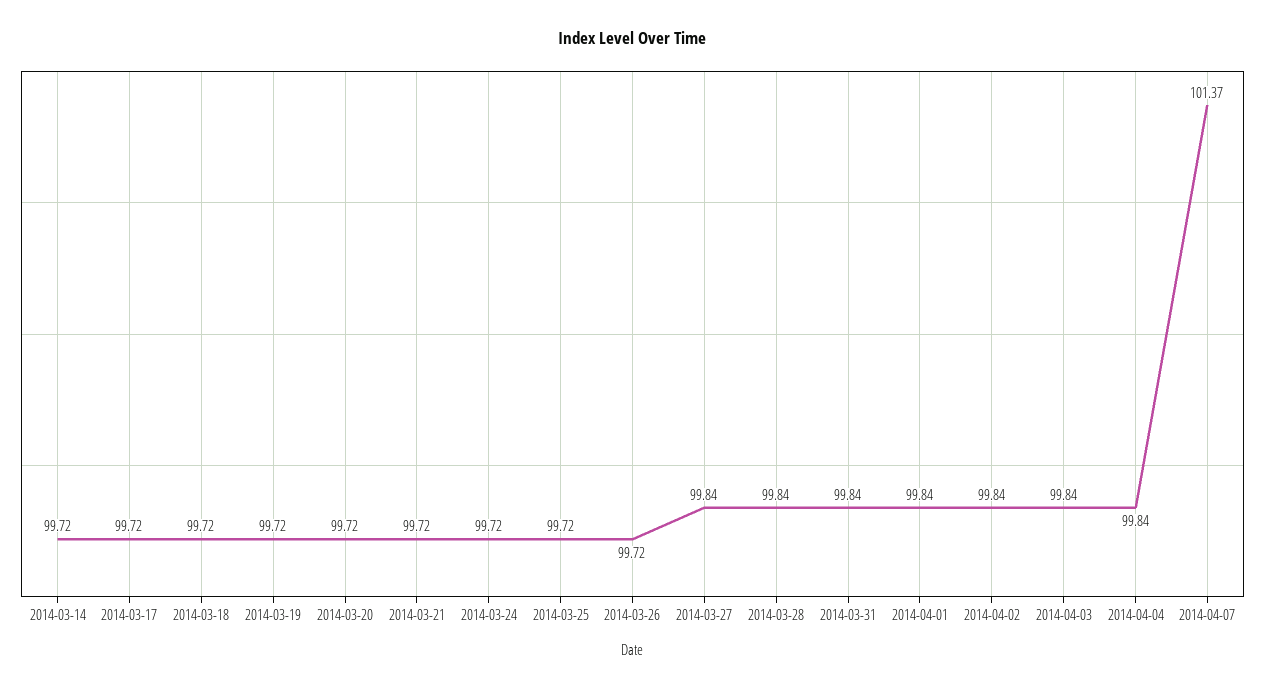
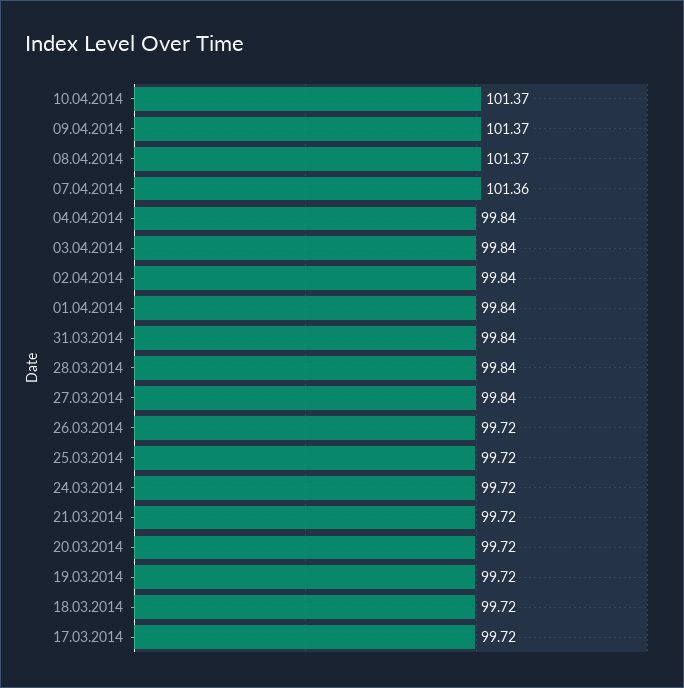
2014-03-14: 99.72 -> none
2014-04-07: 101.37 -> 101.36
10.04.2014: none -> 101.37
09.04.2014: none -> 101.37
08.04.2014: none -> 101.37

